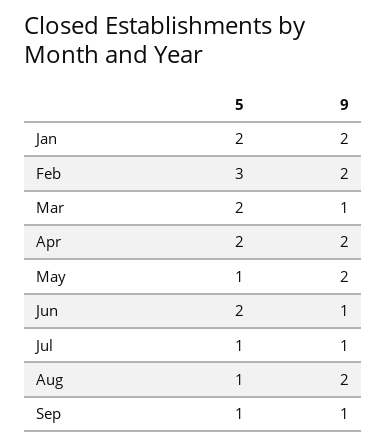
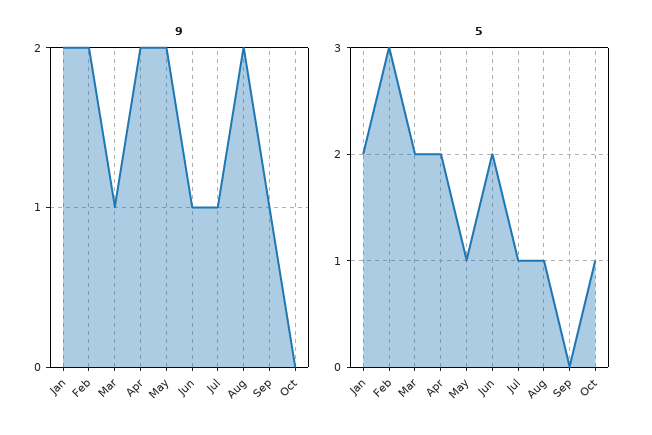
5, Sep: 1 -> 0
9, Oct: none -> 0
5, Oct: none -> 1

